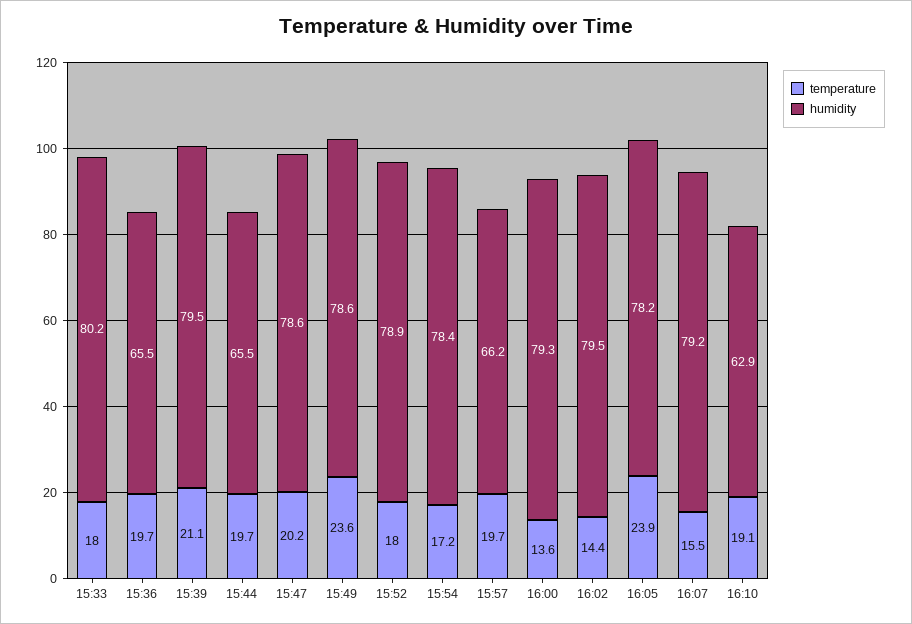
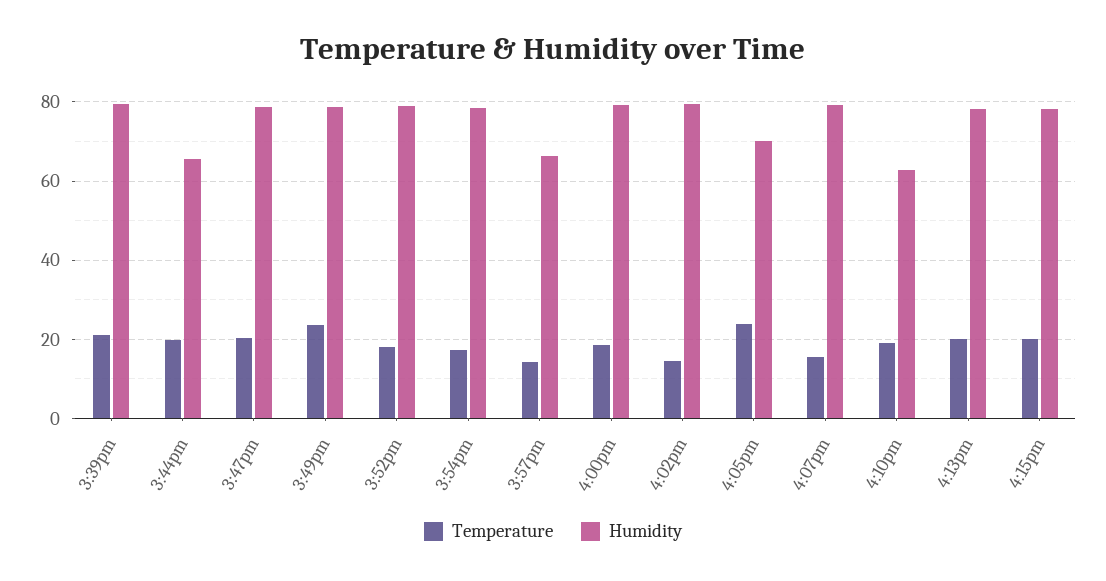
temperature, 15:33: 18 -> none
humidity, 15:33: 80.2 -> none
temperature, 15:36: 19.7 -> none
humidity, 15:36: 65.5 -> none
temperature, 15:57: 19.7 -> 14
temperature, 16:00: 13.6 -> 18
humidity, 16:05: 78.2 -> 70
temperature, 4:13pm: none -> 20
humidity, 4:13pm: none -> 78
temperature, 4:15pm: none -> 20
humidity, 4:15pm: none -> 78

